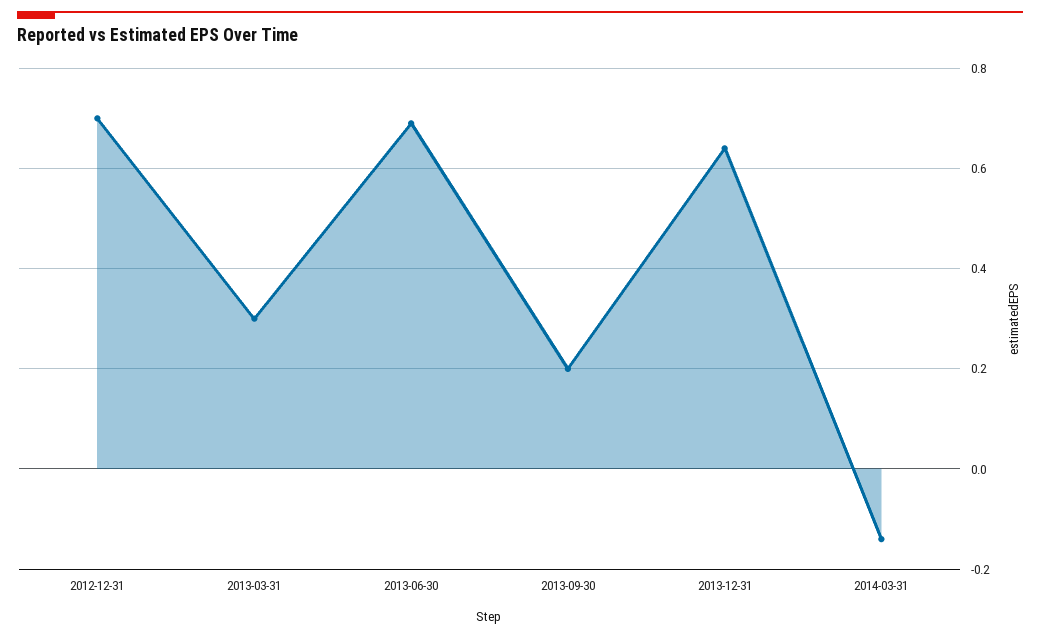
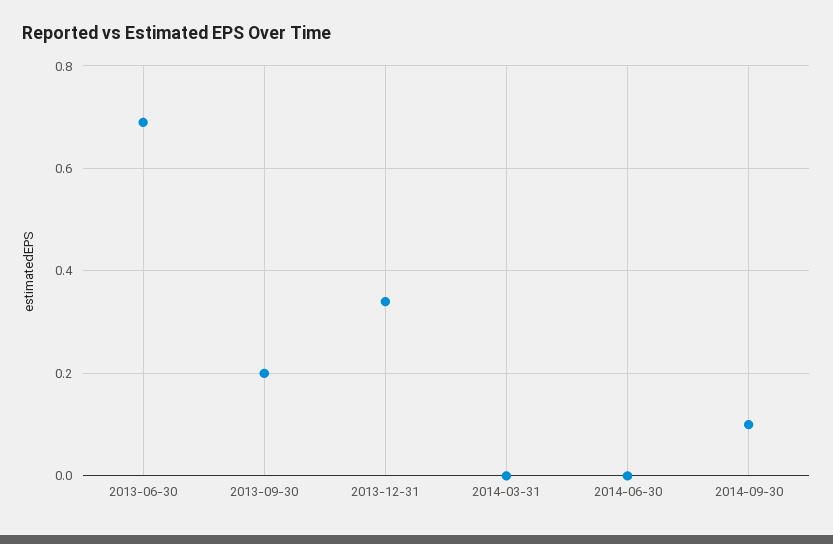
2012-12-31: 0.7 -> none
2013-03-31: 0.3 -> none
2013-12-31: 0.65 -> 0.35
2014-03-31: -0.15 -> 0
2014-06-30: none -> 0
2014-09-30: none -> 0.1

